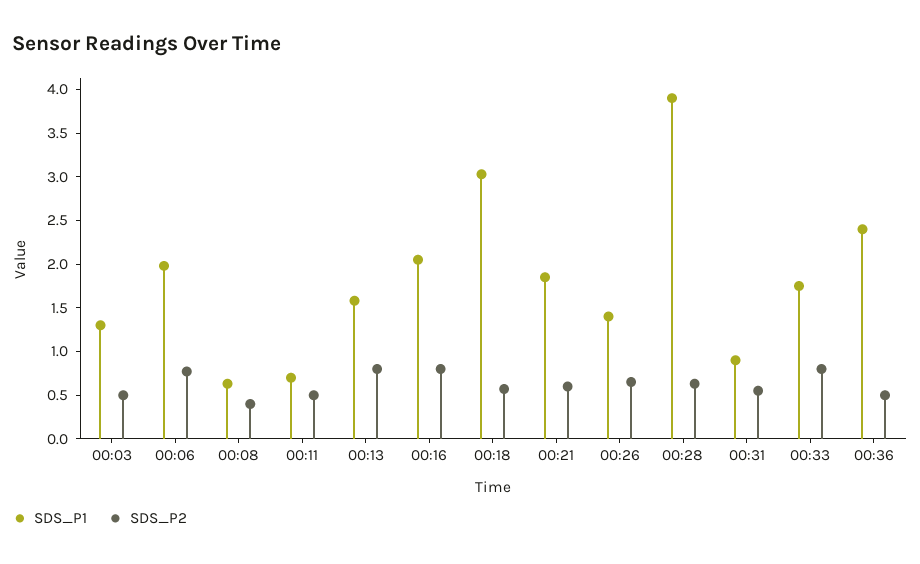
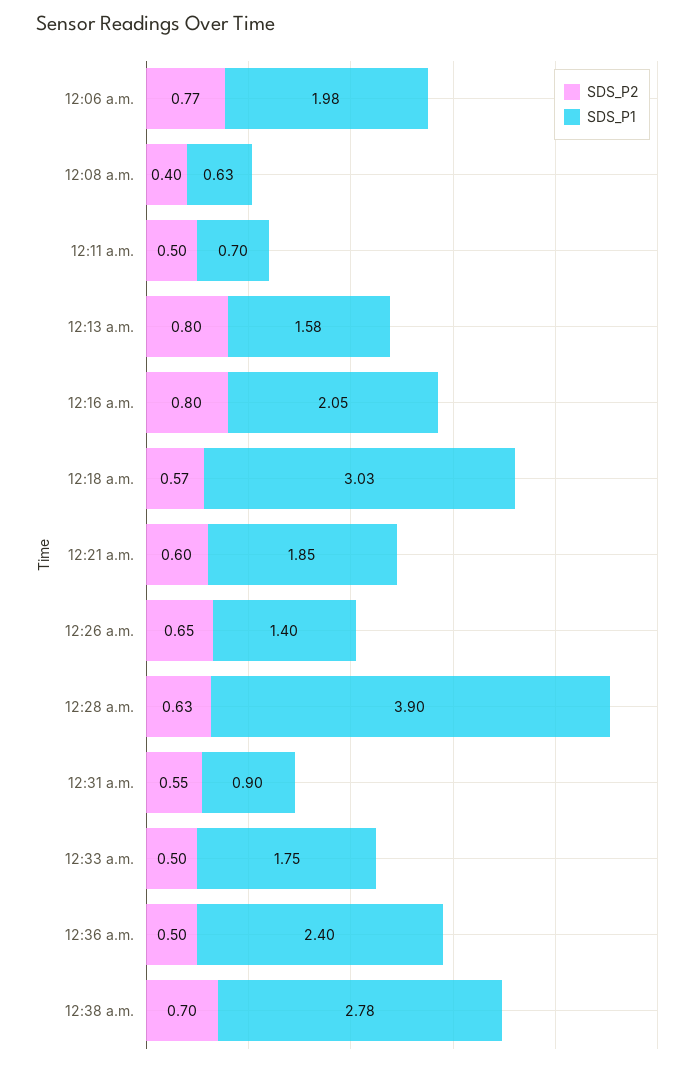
SDS_P1, 00:03: 1.3 -> none
SDS_P2, 00:03: 0.5 -> none
SDS_P2, 00:33: 0.8 -> 0.5
SDS_P2, 12:38 a.m.: none -> 0.7
SDS_P1, 12:38 a.m.: none -> 2.78

